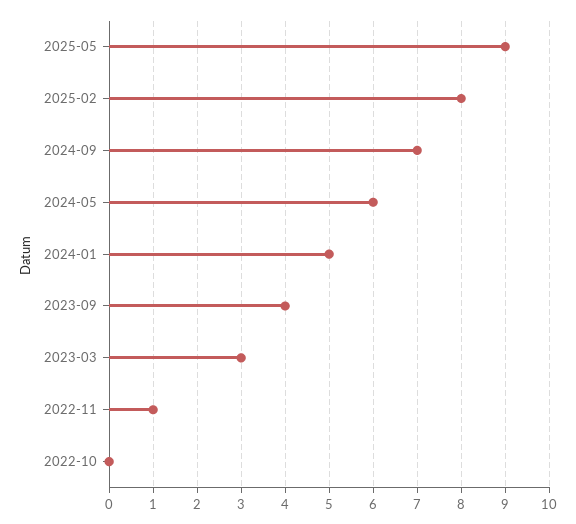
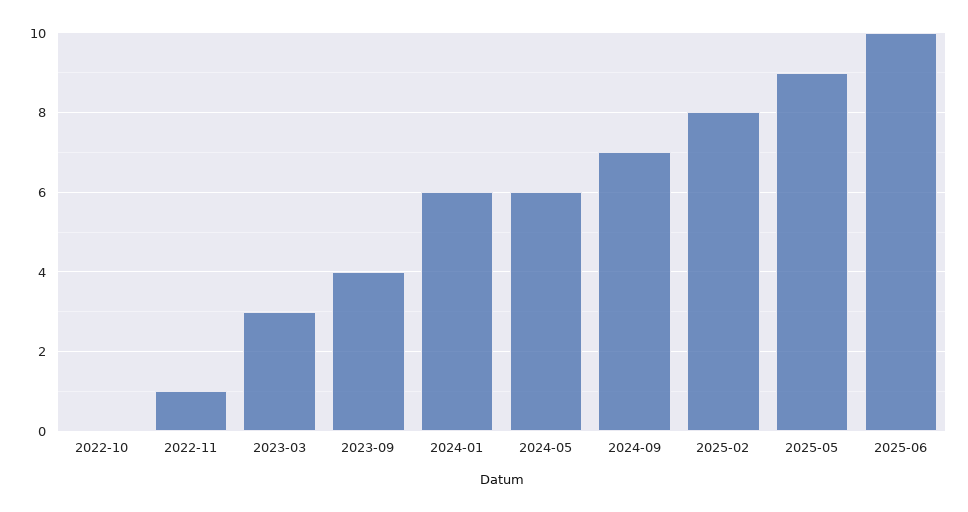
2024-01: 5 -> 6
2025-06: none -> 10

